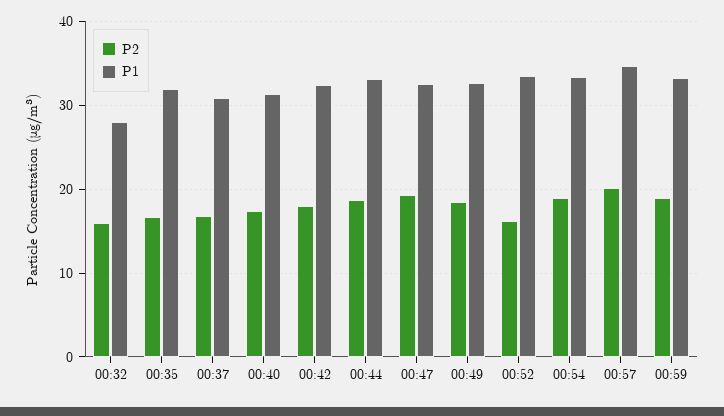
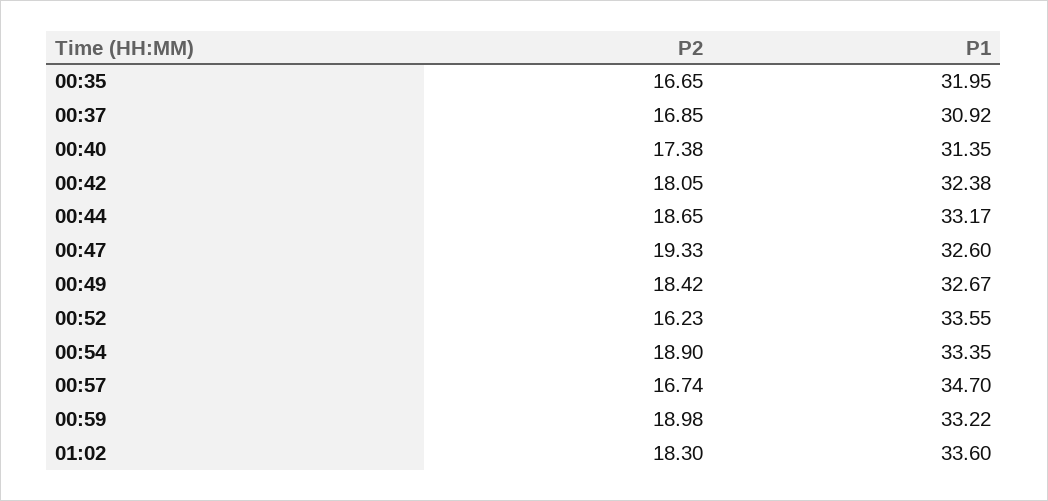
P2, 00:32: 16 -> none
P1, 00:32: 28 -> none
P2, 00:57: 20 -> 16.74
P2, 01:02: none -> 18.3
P1, 01:02: none -> 33.6

